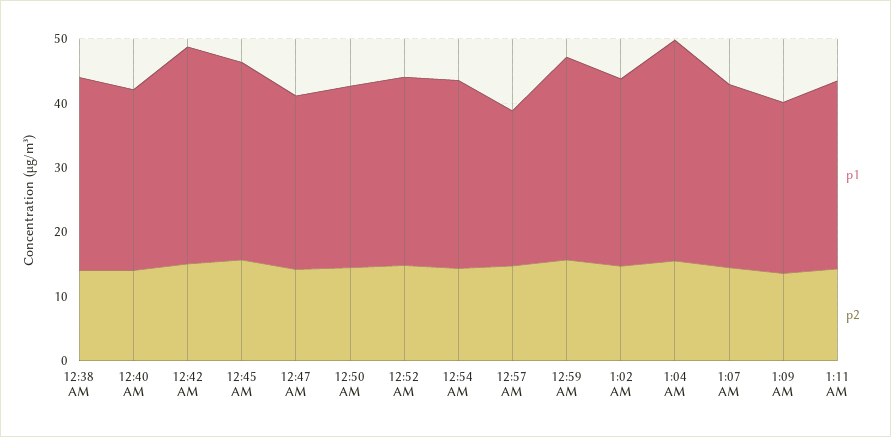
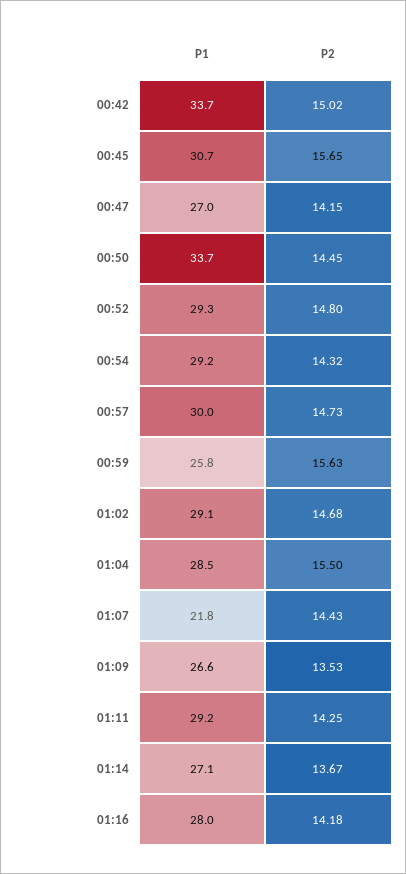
p1, 12:38 AM: 30 -> none
p2, 12:38 AM: 14 -> none
p1, 12:40 AM: 28 -> none
p2, 12:40 AM: 14 -> none
p1, 12:50 AM: 28 -> 33.7
p1, 12:57 AM: 24 -> 30
p1, 12:59 AM: 32 -> 25.8
p1, 1:04 AM: 34 -> 28.5
p1, 1:07 AM: 28 -> 21.8
p1, 01:14: none -> 27.1
p2, 01:14: none -> 13.67
p1, 01:16: none -> 28
p2, 01:16: none -> 14.18

